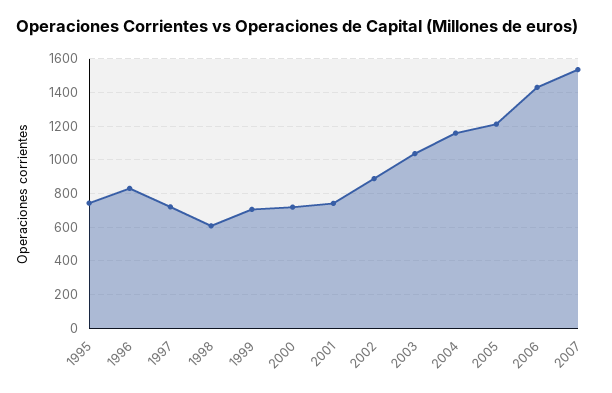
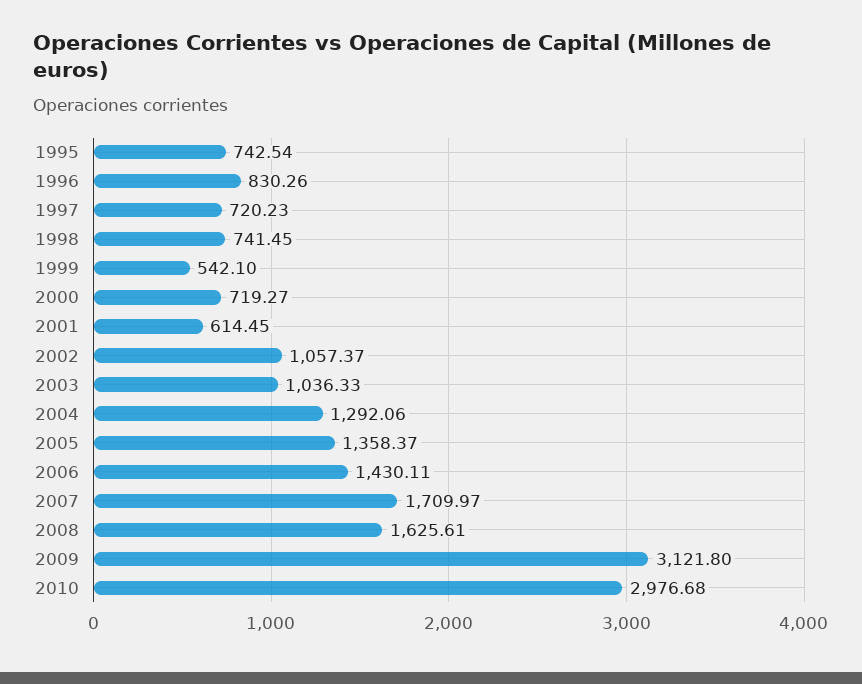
1998: 600 -> 741.45
1999: 700 -> 542.1
2001: 750 -> 614.45
2002: 900 -> 1057.37
2004: 1150 -> 1292.06
2005: 1200 -> 1358.37
2007: 1550 -> 1709.97
2008: none -> 1625.61
2009: none -> 3121.8
2010: none -> 2976.68

